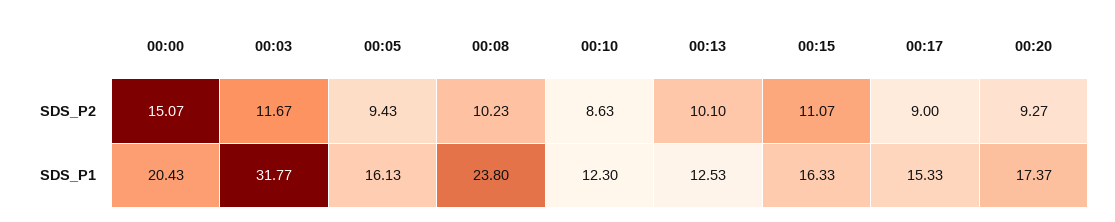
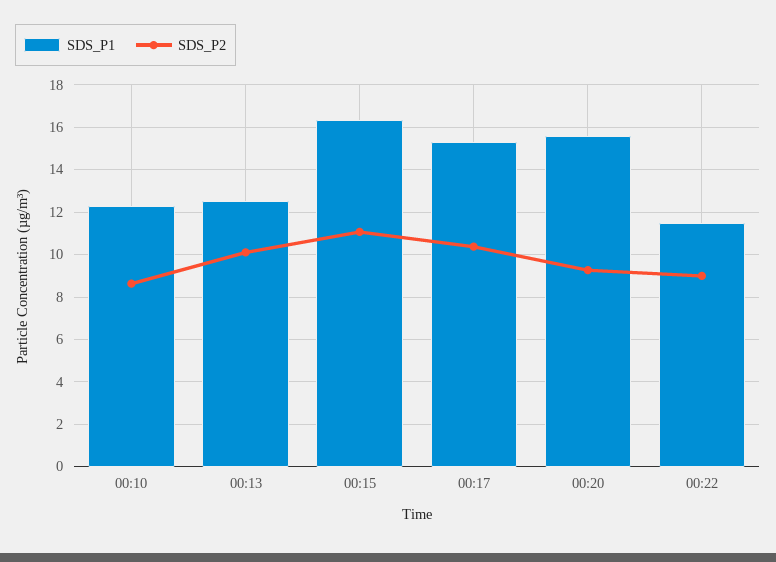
SDS_P2, 00:00: 15.07 -> none
SDS_P2, 00:03: 11.67 -> none
SDS_P2, 00:05: 9.43 -> none
SDS_P2, 00:08: 10.23 -> none
SDS_P2, 00:17: 9 -> 10.5
SDS_P1, 00:00: 20.43 -> none
SDS_P1, 00:03: 31.77 -> none
SDS_P1, 00:05: 16.13 -> none
SDS_P1, 00:08: 23.8 -> none
SDS_P1, 00:20: 17.37 -> 15.5
SDS_P1, 00:22: none -> 11.5
SDS_P2, 00:22: none -> 9

